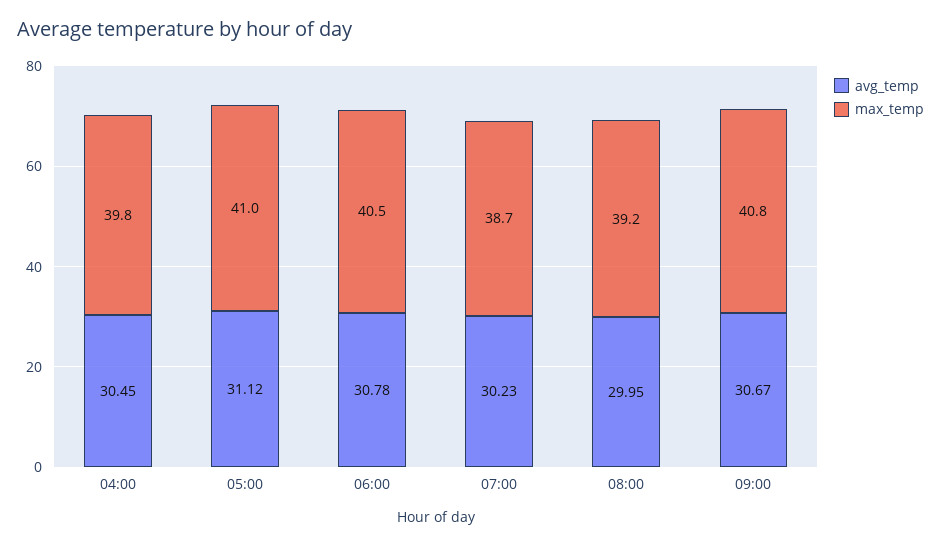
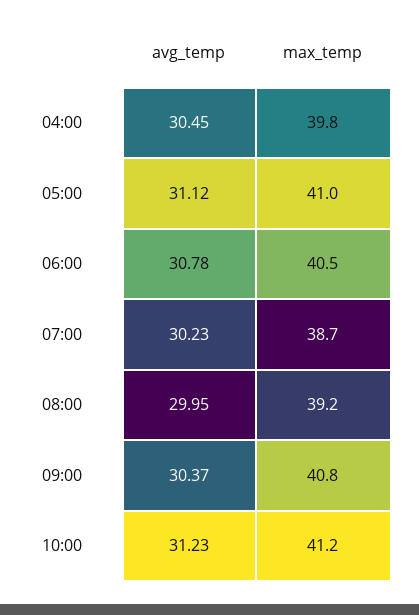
avg_temp, 09:00: 30.67 -> 30.37
avg_temp, 10:00: none -> 31.23
max_temp, 10:00: none -> 41.2

